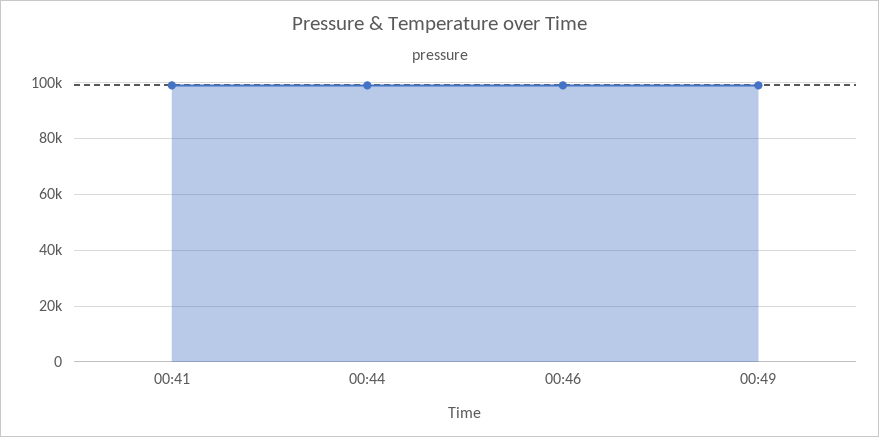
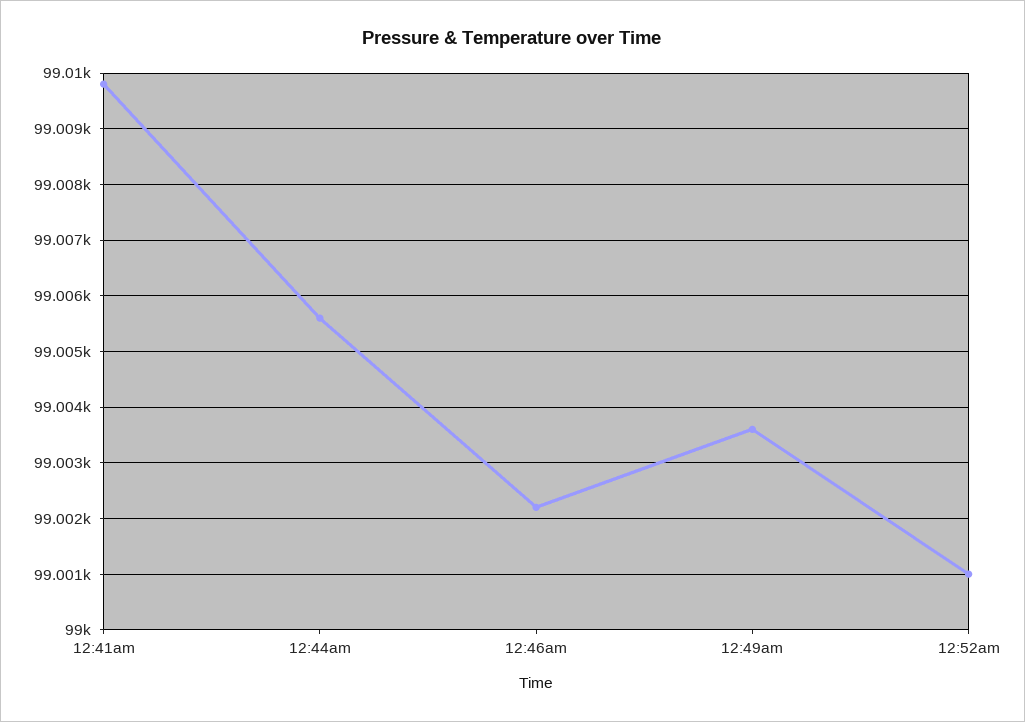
12:52am: none -> 99001

